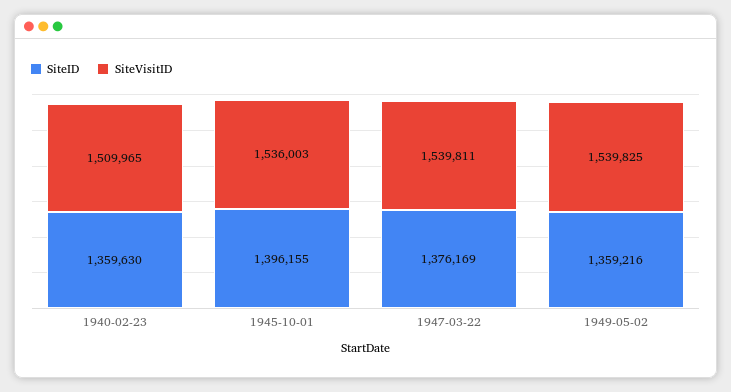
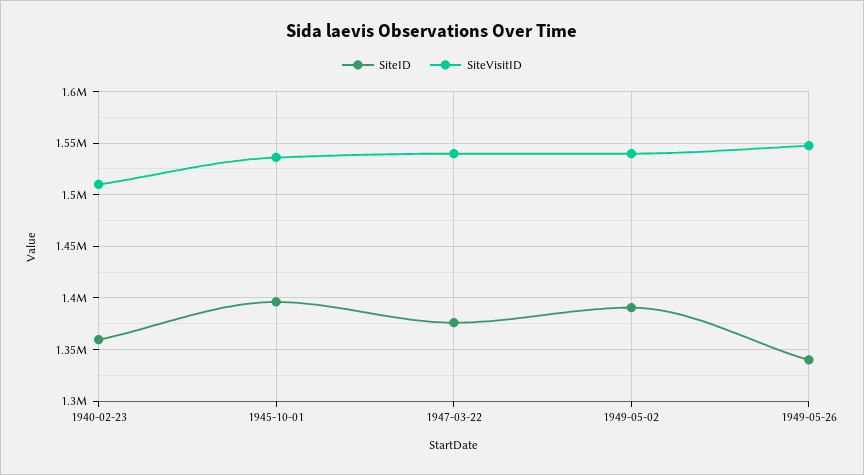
SiteID, 1949-05-02: 1359216 -> 1390000
SiteID, 1949-05-26: none -> 1340000
SiteVisitID, 1949-05-26: none -> 1550000

